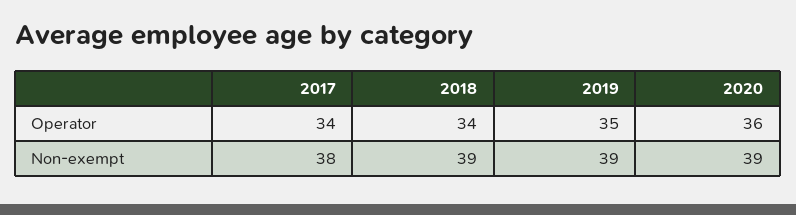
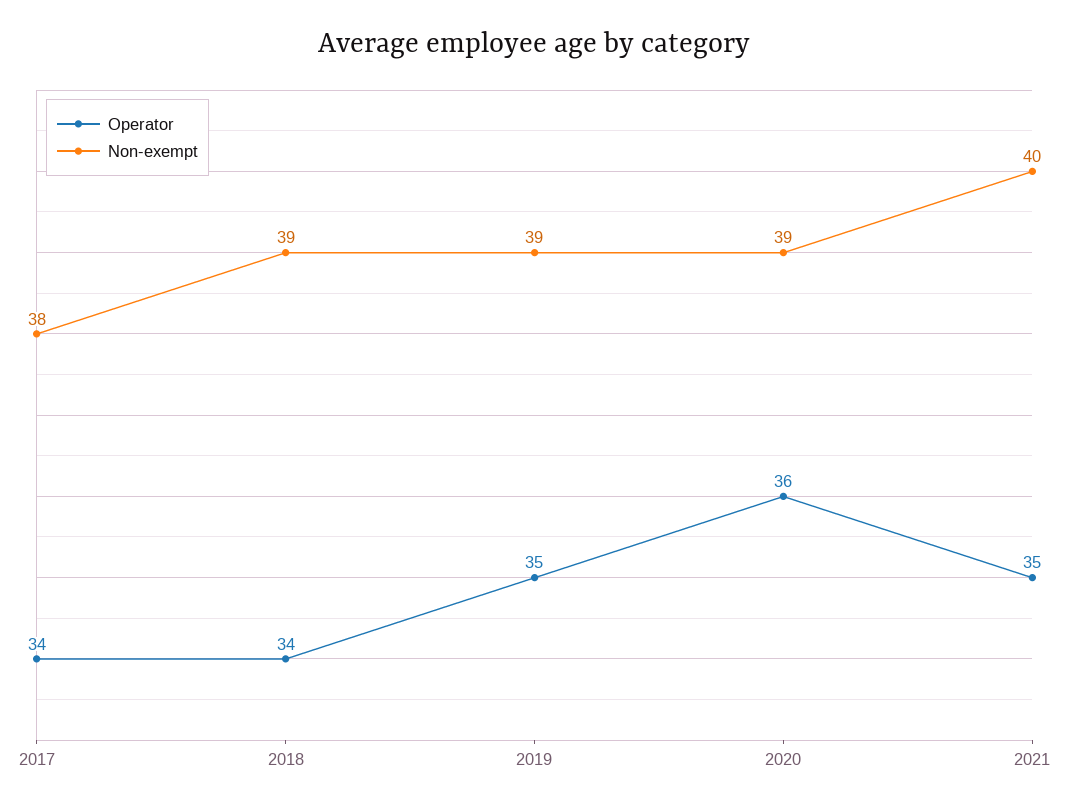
Operator, 2021: none -> 35
Non-exempt, 2021: none -> 40

